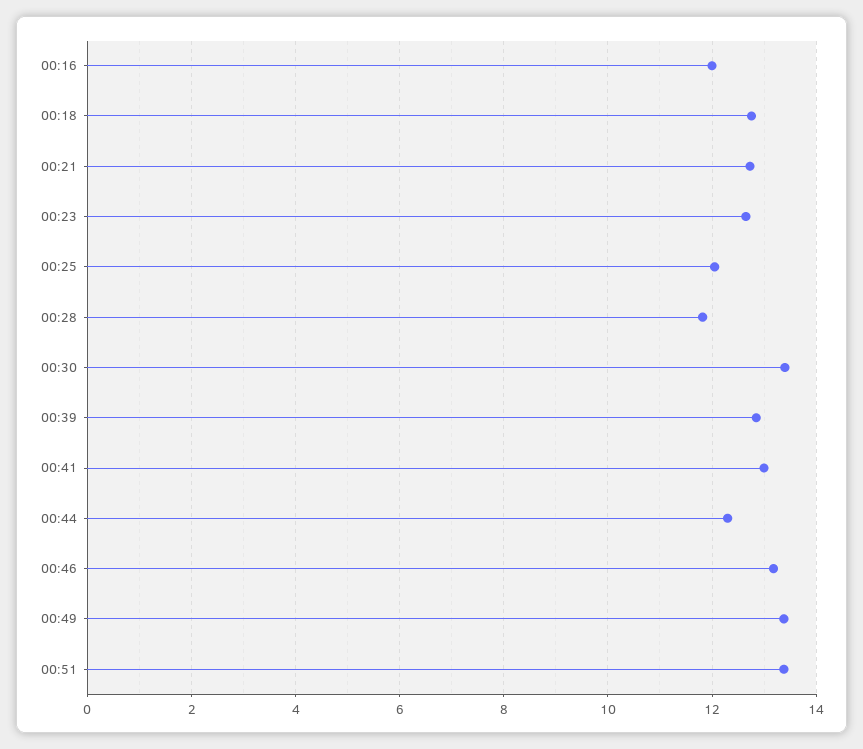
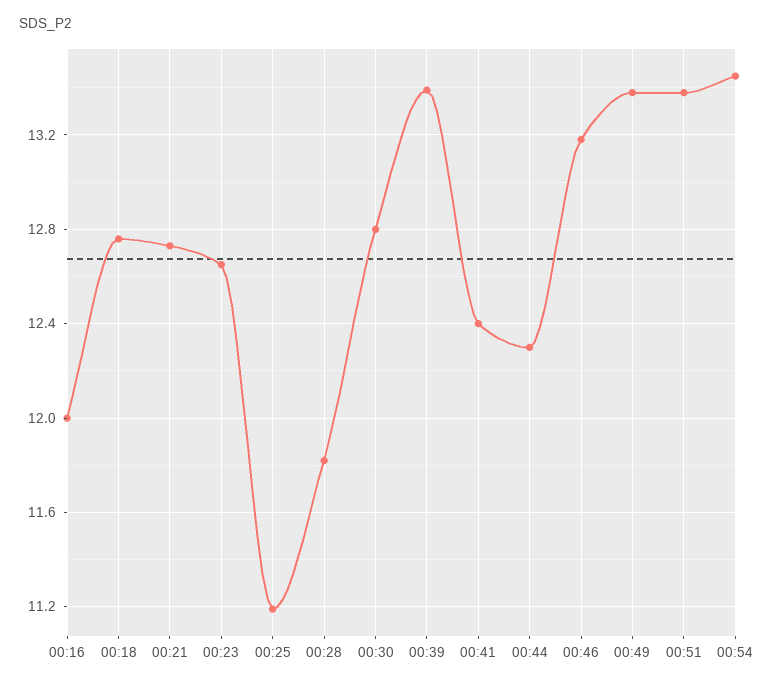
00:25: 12 -> 11.2
00:30: 13.4 -> 12.8
00:39: 12.8 -> 13.4
00:41: 13 -> 12.4
00:54: none -> 13.45

